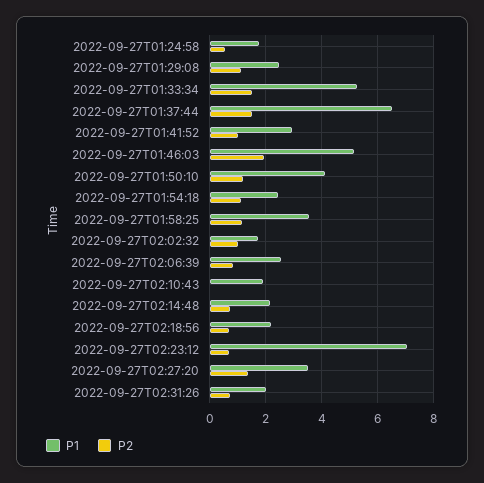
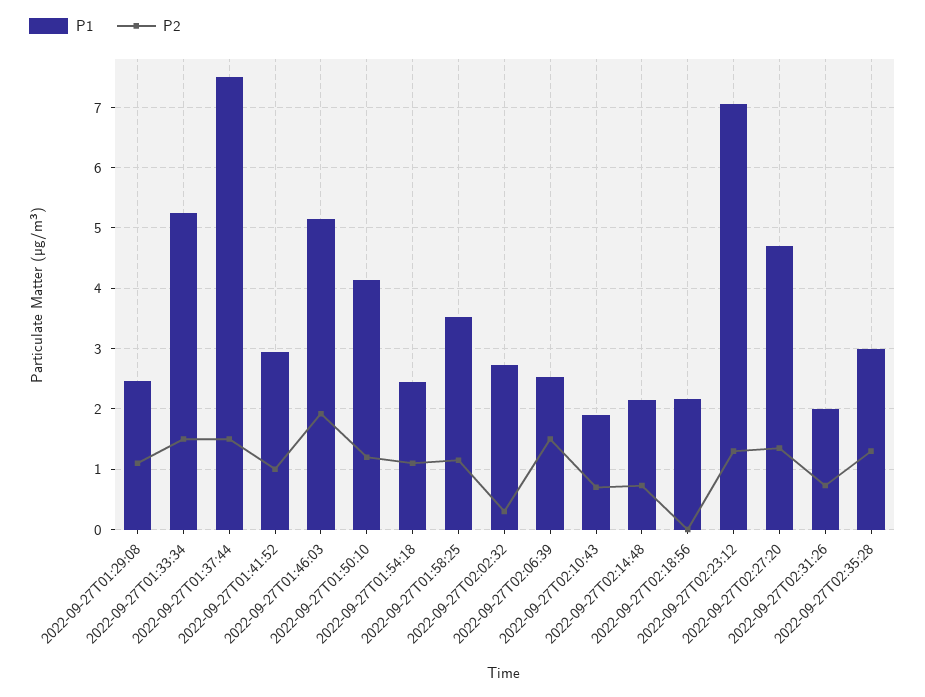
P1, 2022-09-27T01:24:58: 1.75 -> none
P2, 2022-09-27T01:24:58: 0.5 -> none
P1, 2022-09-27T01:37:44: 6.5 -> 7.5
P1, 2022-09-27T02:02:32: 1.75 -> 2.7
P2, 2022-09-27T02:02:32: 1 -> 0.3
P2, 2022-09-27T02:06:39: 0.75 -> 1.5
P2, 2022-09-27T02:10:43: 0 -> 0.7
P2, 2022-09-27T02:18:56: 0.75 -> 0
P2, 2022-09-27T02:23:12: 0.75 -> 1.3
P1, 2022-09-27T02:27:20: 3.5 -> 4.7
P1, 2022-09-27T02:35:28: none -> 3
P2, 2022-09-27T02:35:28: none -> 1.3

